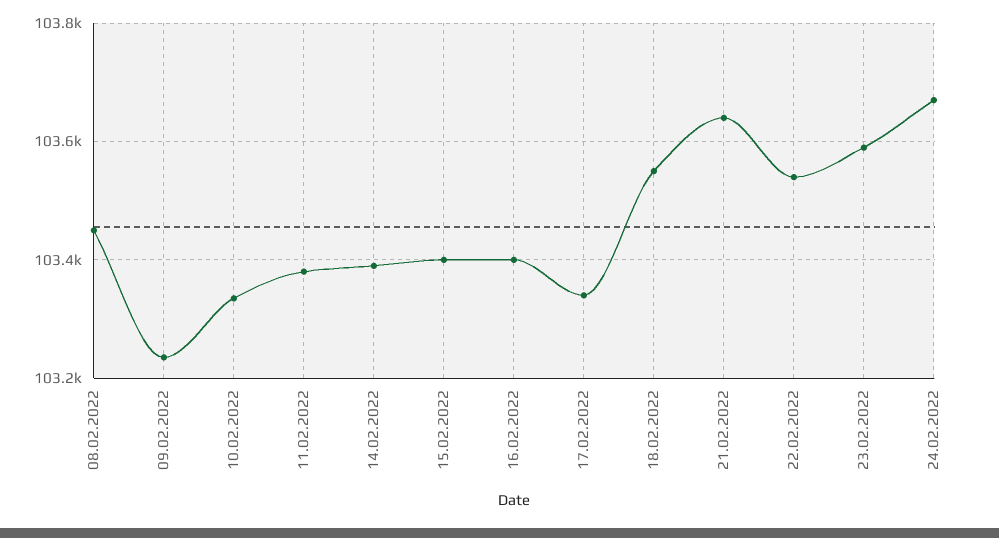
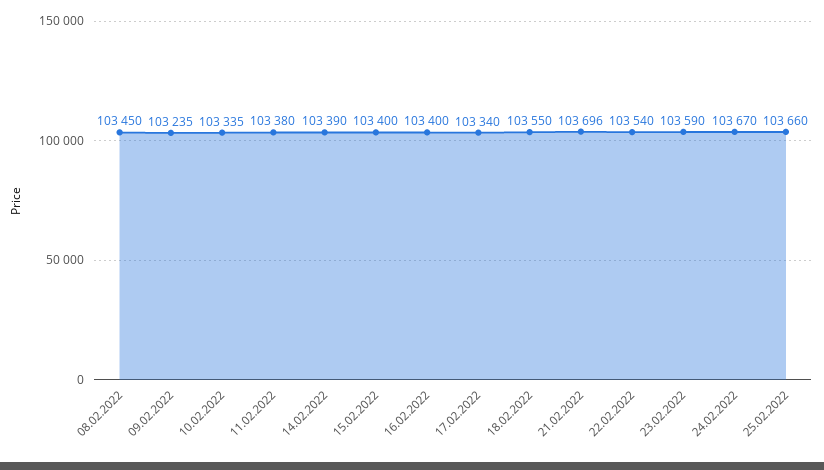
21.02.2022: 103640 -> 103696
25.02.2022: none -> 103660

